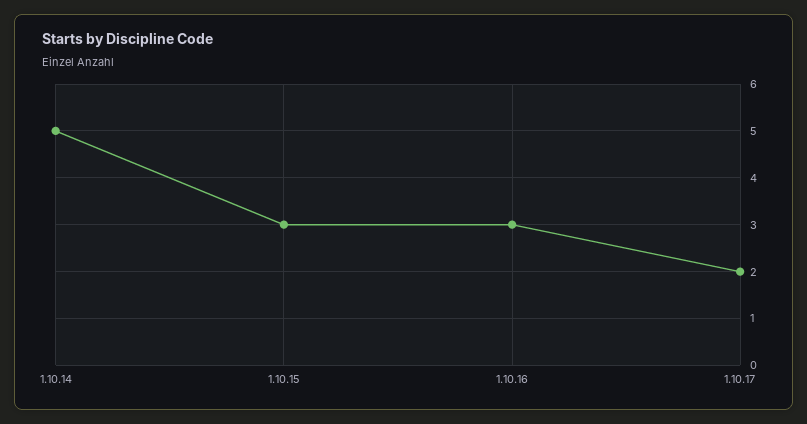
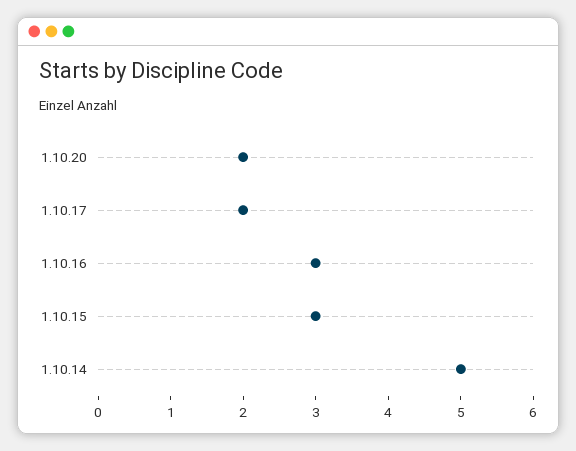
1.10.20: none -> 2

